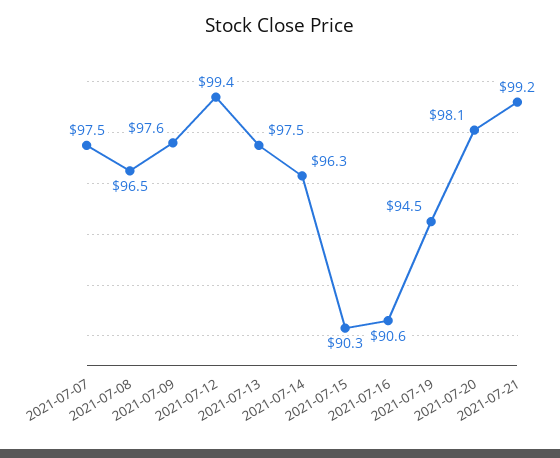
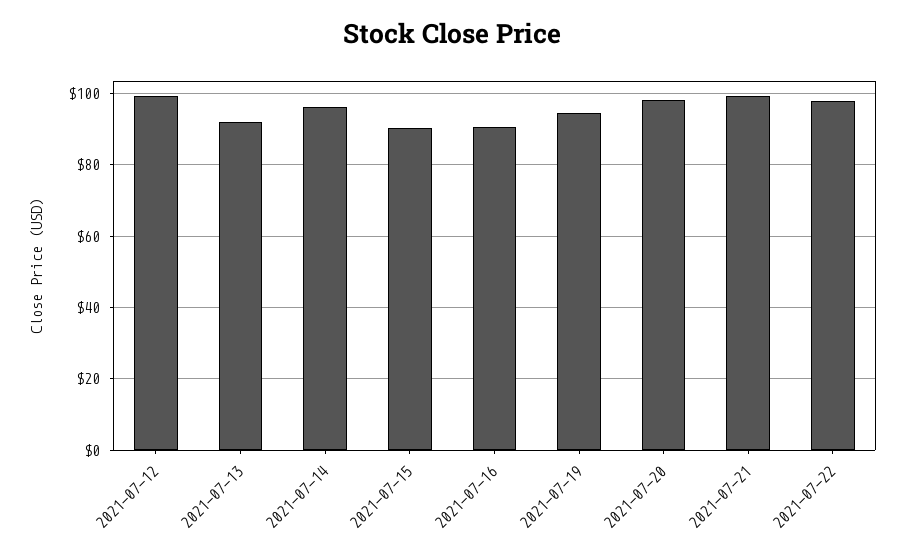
2021-07-07: 97.5 -> none
2021-07-08: 96.5 -> none
2021-07-09: 97.6 -> none
2021-07-13: 97.5 -> 92
2021-07-22: none -> 98

